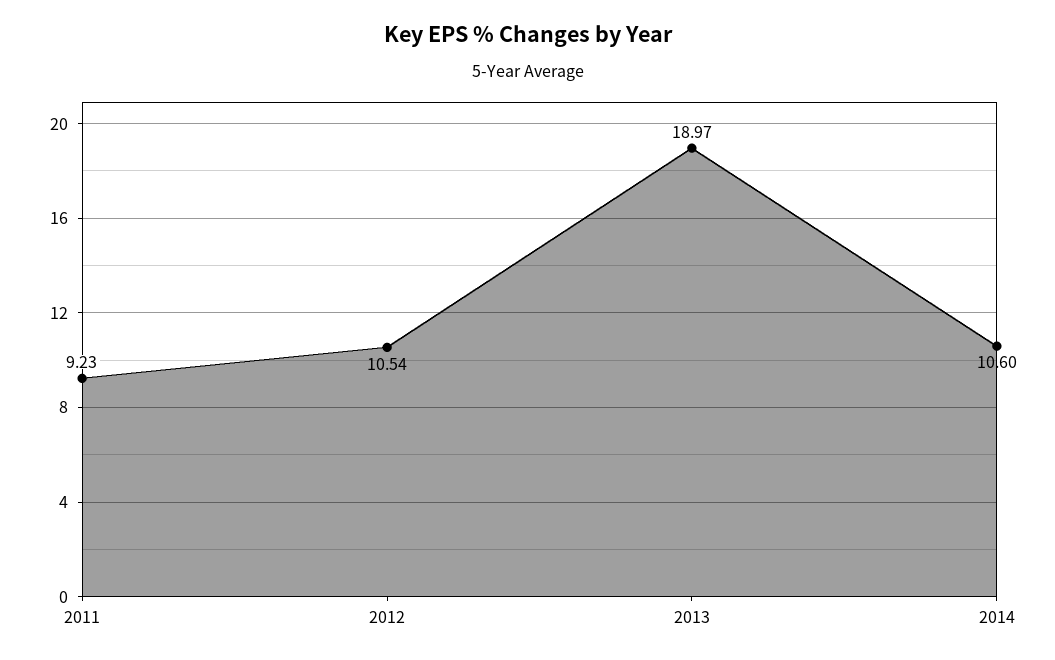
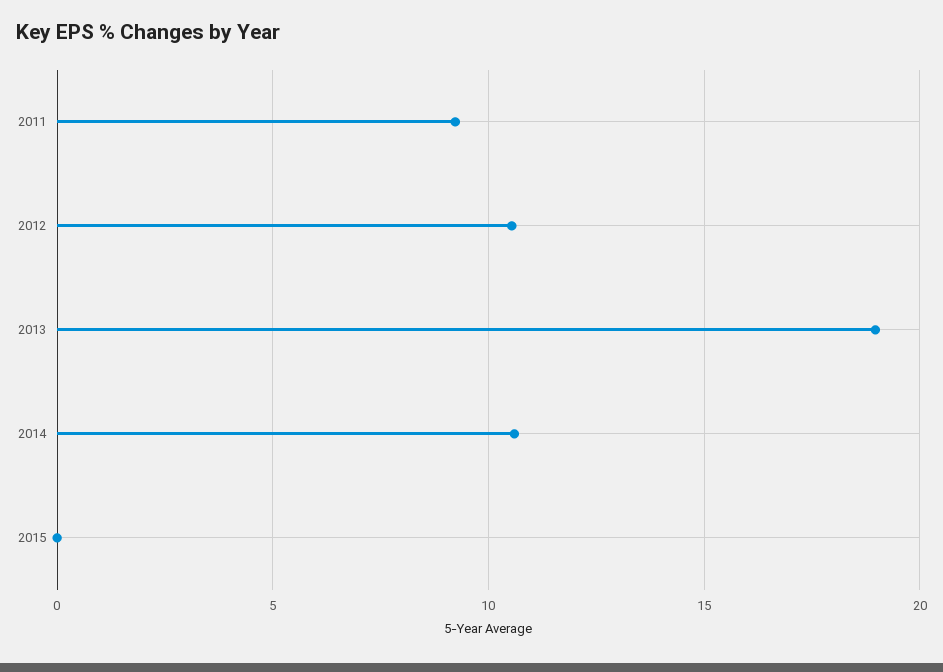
2015: none -> 0

